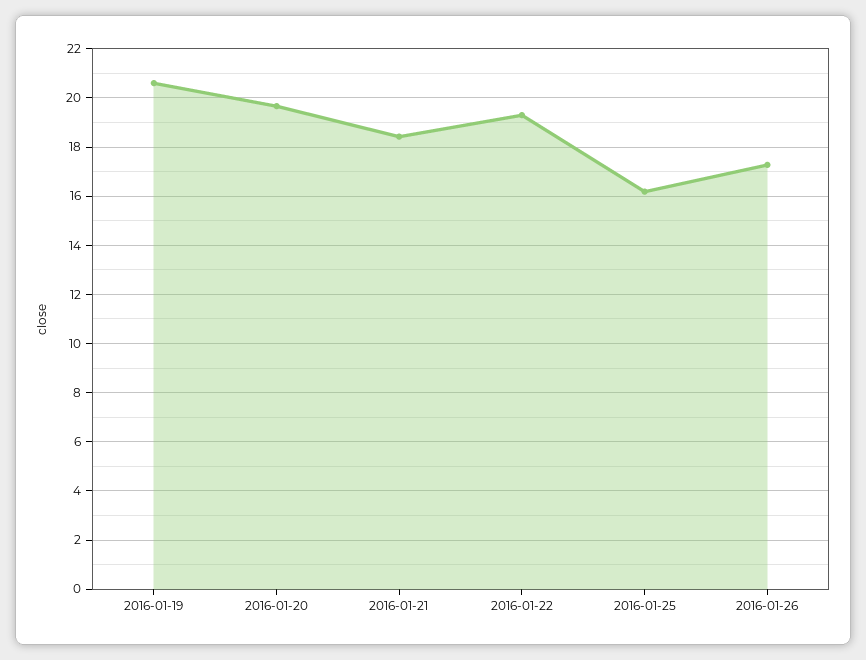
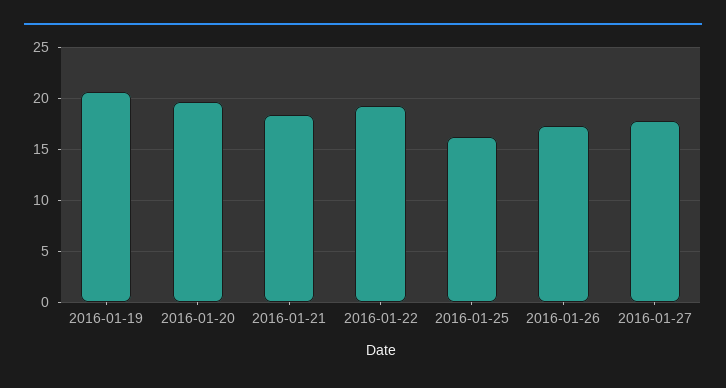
2016-01-27: none -> 18

